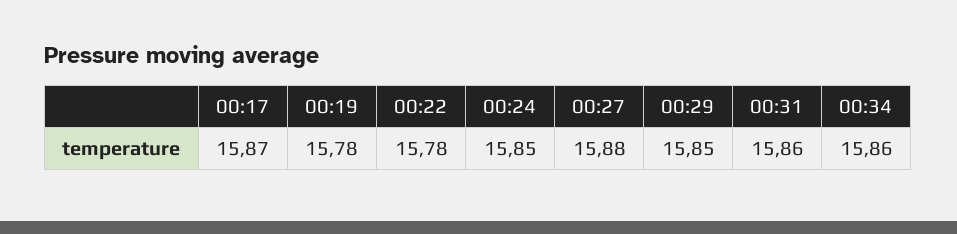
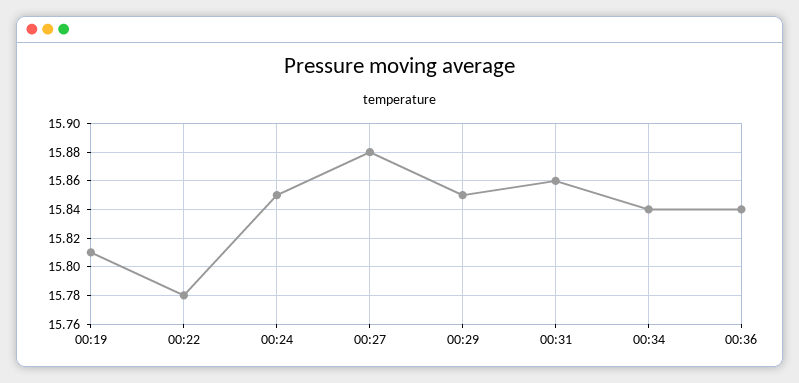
00:17: 15.87 -> none
00:19: 15.78 -> 15.81
00:34: 15.86 -> 15.84
00:36: none -> 15.84

